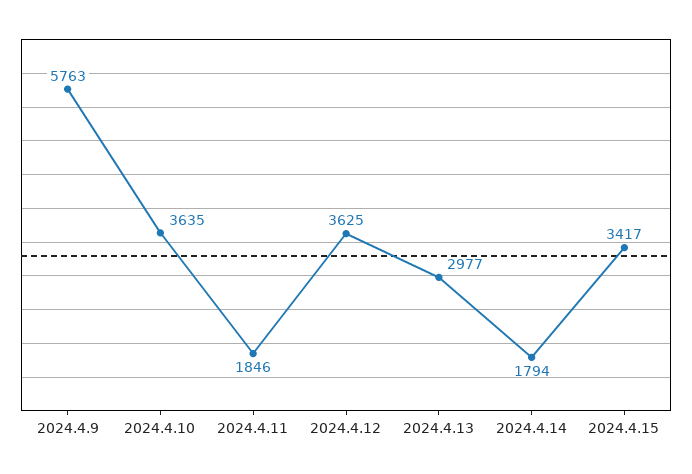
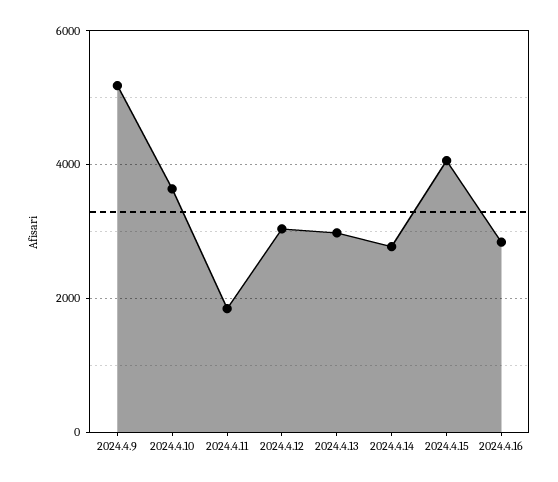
2024.4.9: 5763 -> 5200
2024.4.12: 3625 -> 3000
2024.4.14: 1794 -> 2800
2024.4.15: 3417 -> 4000
2024.4.16: none -> 2800

